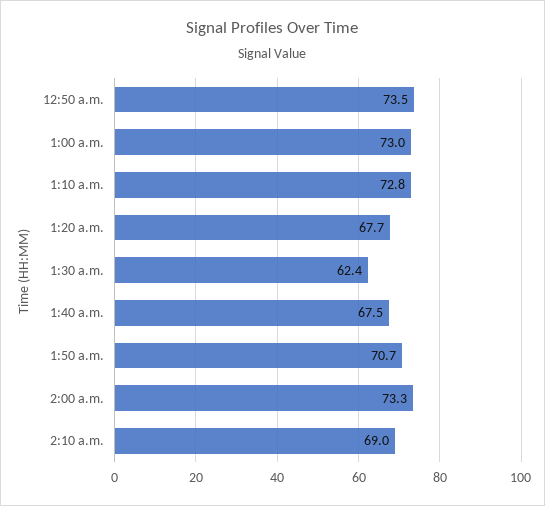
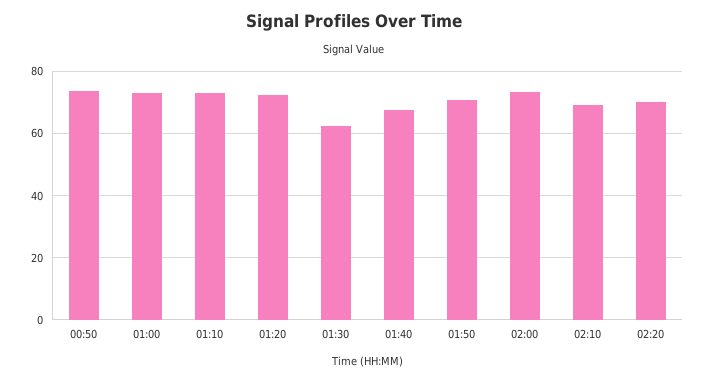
1:20 a.m.: 67.7 -> 72
02:20: none -> 70

